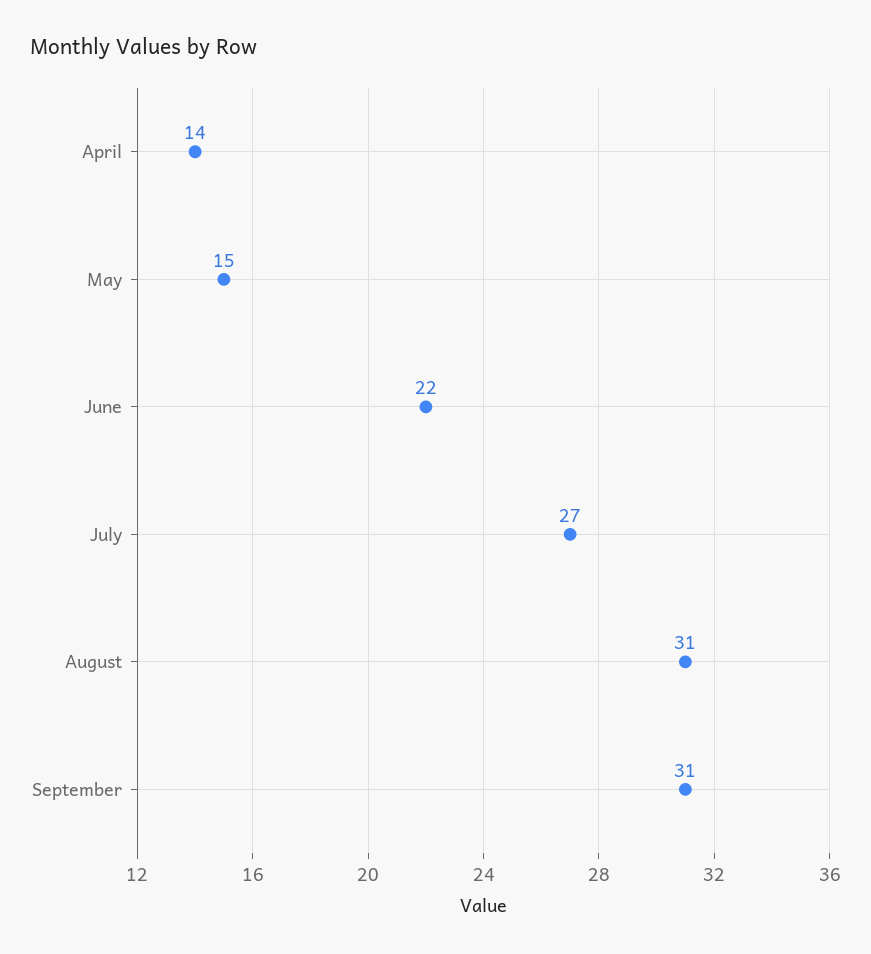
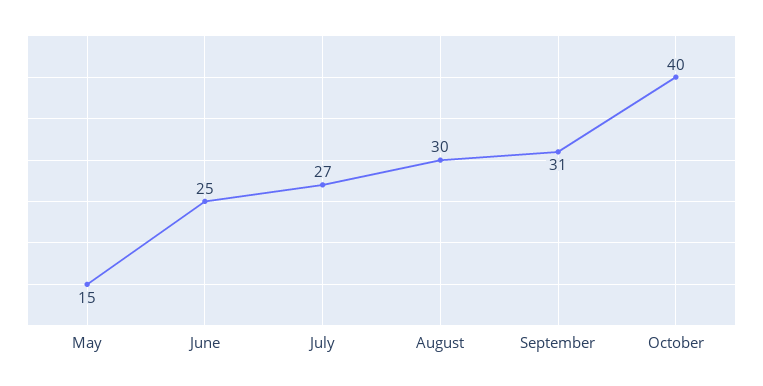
April: 14 -> none
June: 22 -> 25
August: 31 -> 30
October: none -> 40

